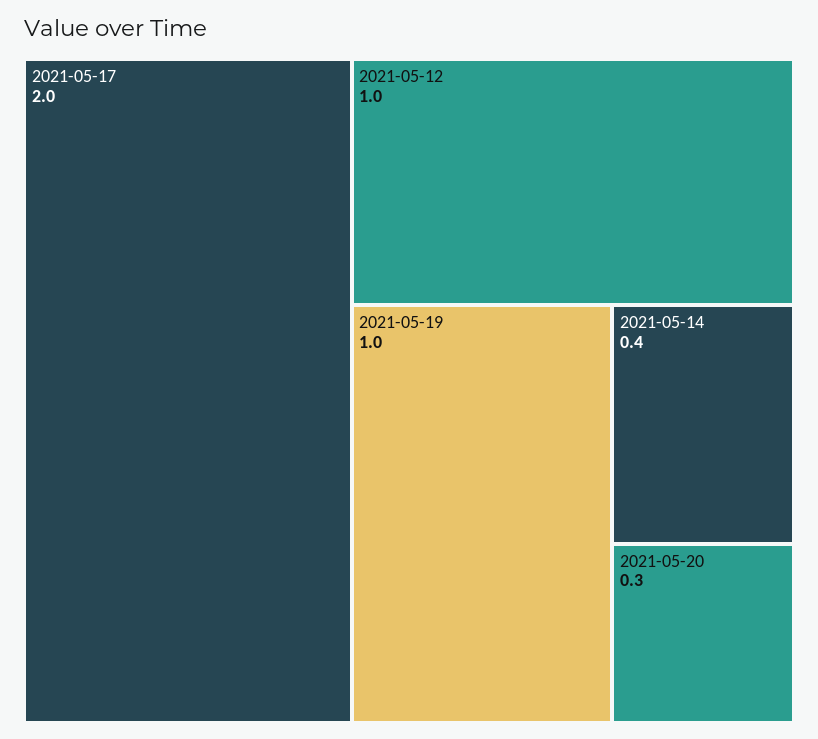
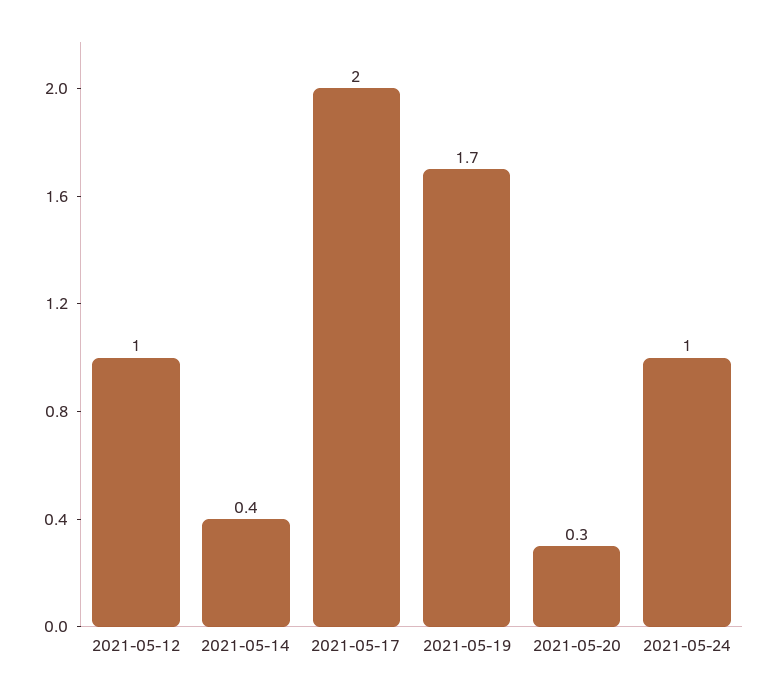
2021-05-19: 1 -> 1.7
2021-05-24: none -> 1

